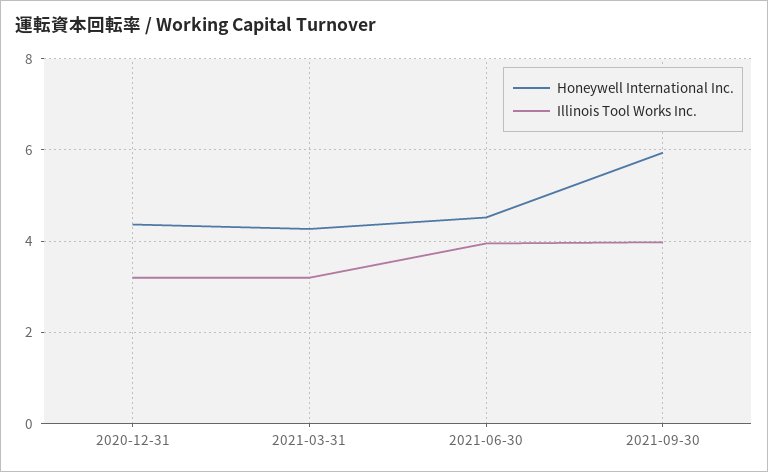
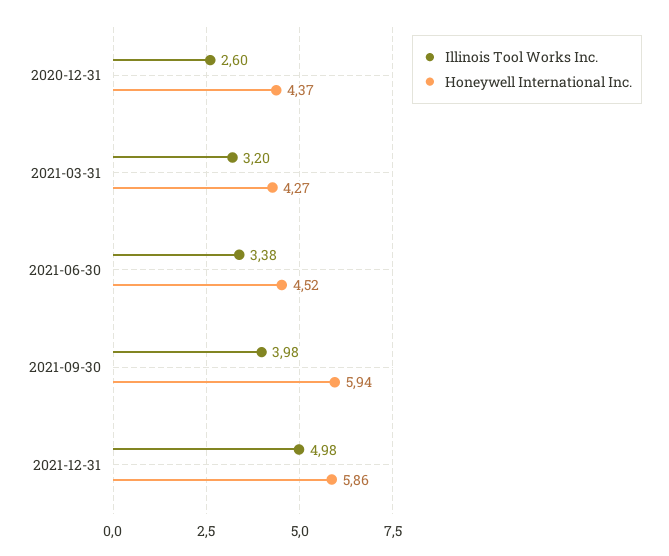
Illinois Tool Works Inc., 2020-12-31: 3.2 -> 2.6
Illinois Tool Works Inc., 2021-06-30: 4 -> 3.38
Illinois Tool Works Inc., 2021-12-31: none -> 4.98
Honeywell International Inc., 2021-12-31: none -> 5.86

